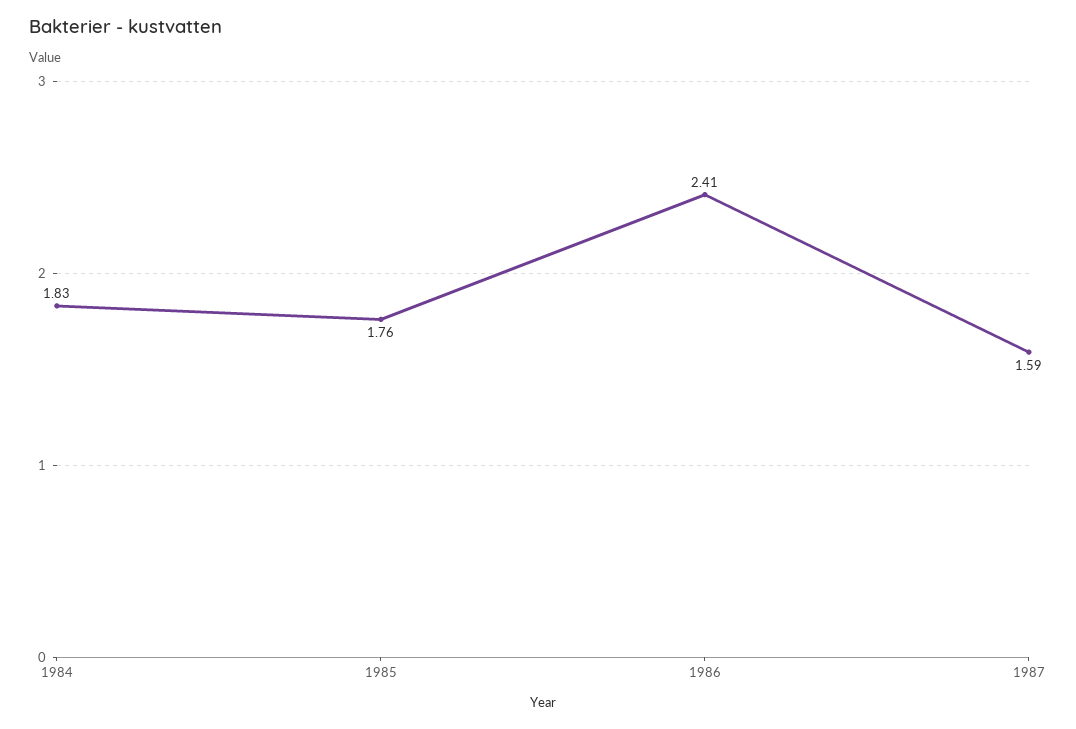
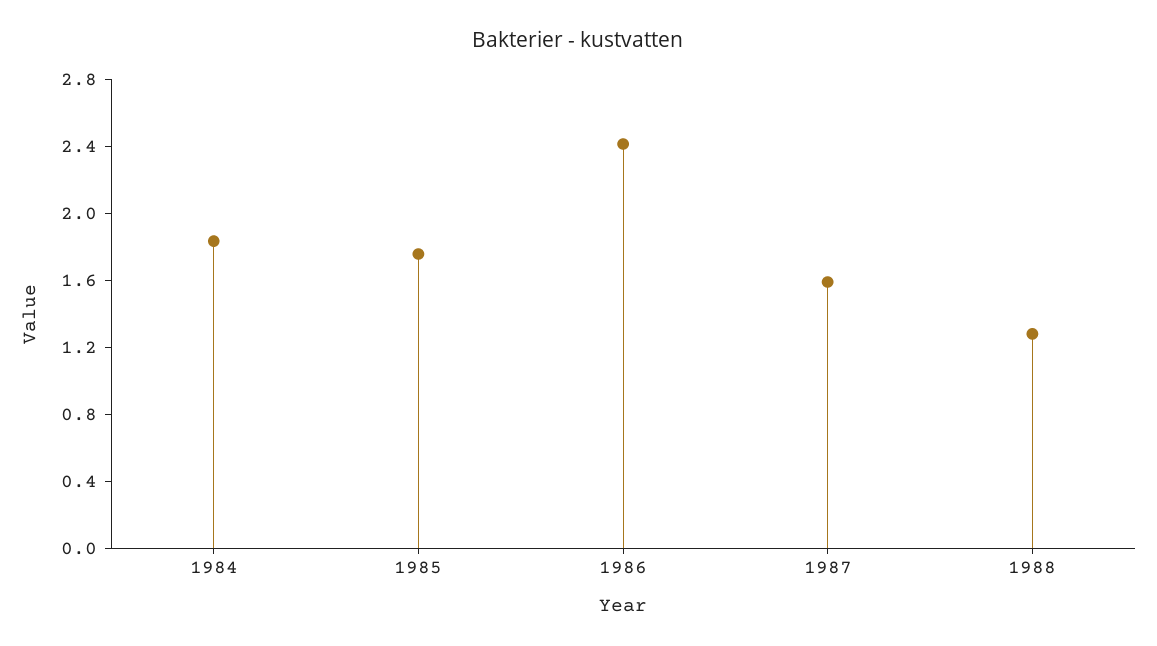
1988: none -> 1.3

